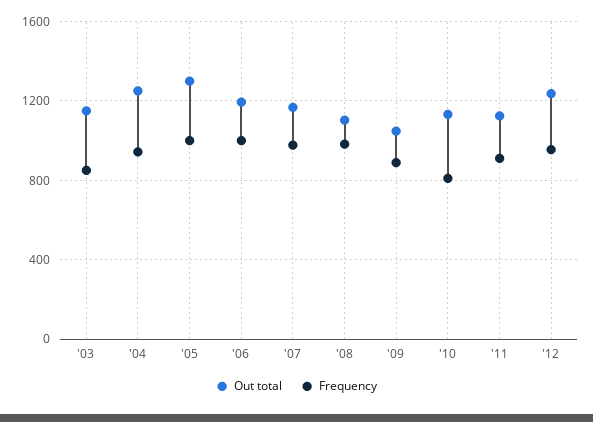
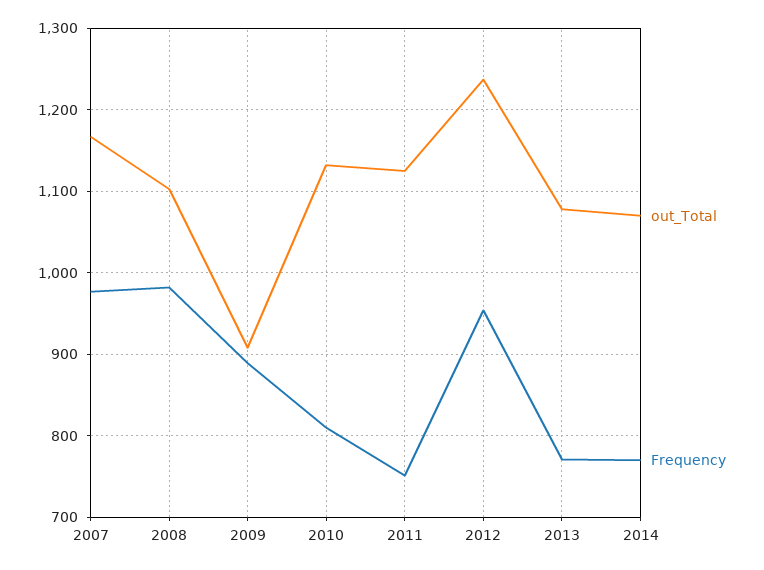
Out total, '03: 1150 -> none
Frequency, '03: 850 -> none
Out total, '04: 1250 -> none
Frequency, '04: 950 -> none
Out total, '05: 1300 -> none
Frequency, '05: 1000 -> none
Out total, '06: 1200 -> none
Frequency, '06: 1000 -> none
Out total, '09: 1050 -> 910
Frequency, '11: 900 -> 750
Out total, 2013: none -> 1080
Frequency, 2013: none -> 770
Out total, 2014: none -> 1070
Frequency, 2014: none -> 770

